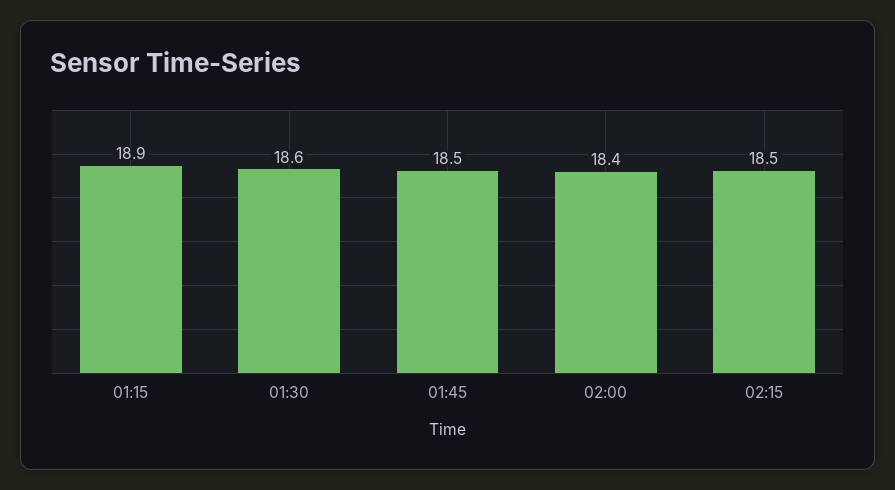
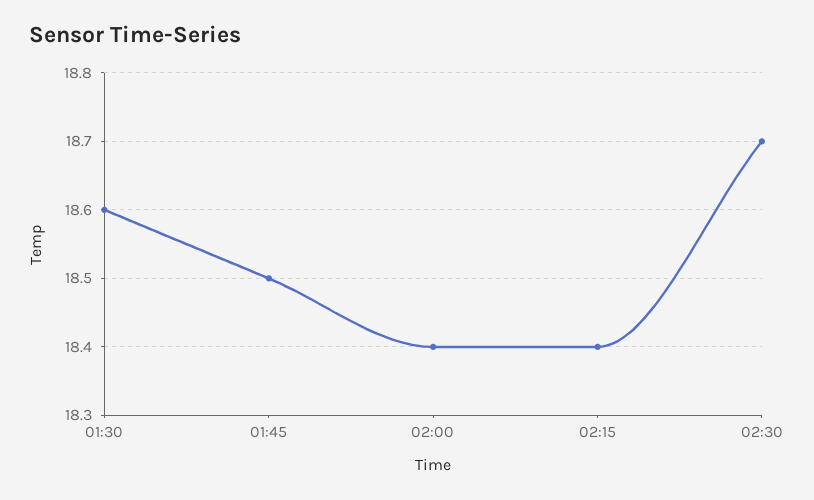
01:15: 18.9 -> none
02:15: 18.5 -> 18.4
02:30: none -> 18.7

